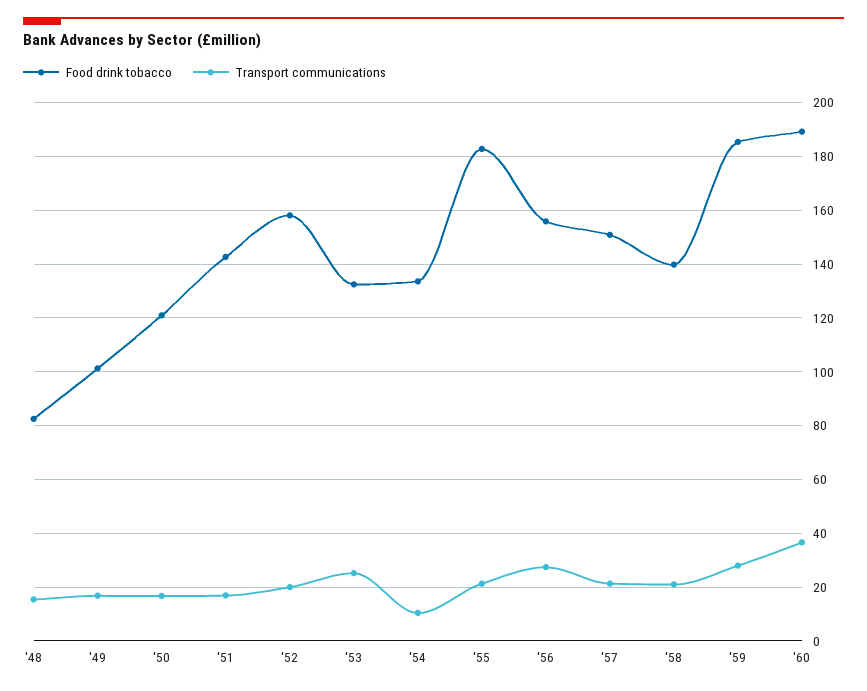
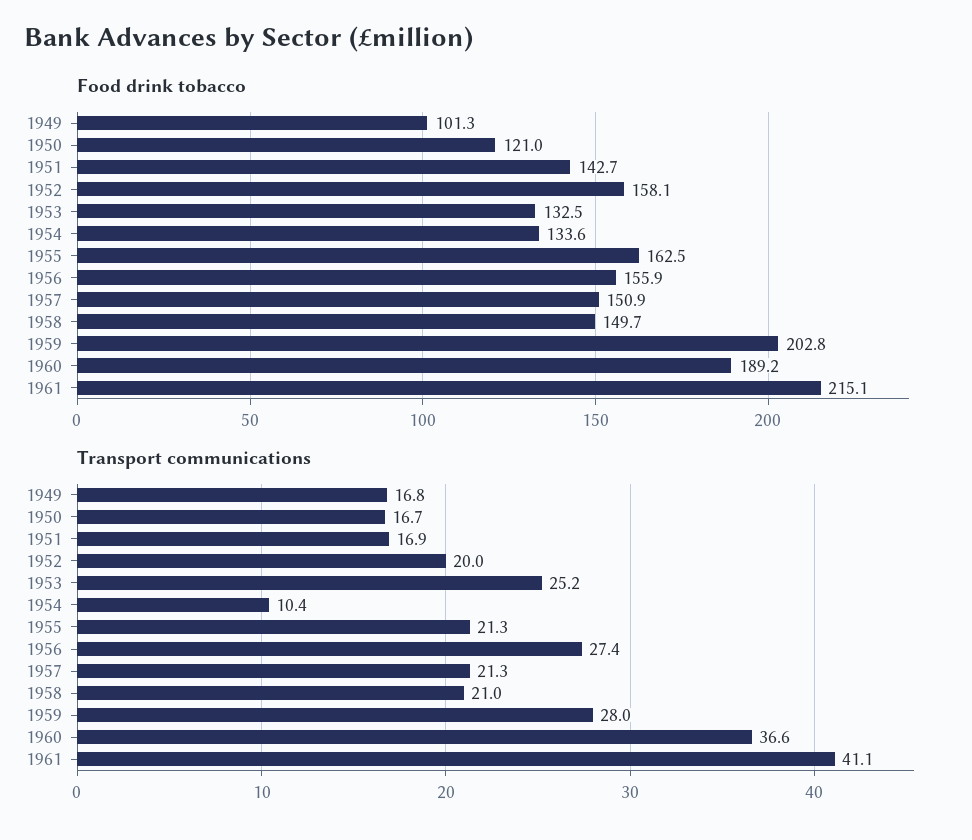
Food drink tobacco, '48: 82.5 -> none
Transport communications, '48: 15 -> none
Food drink tobacco, '55: 182.5 -> 162.5
Food drink tobacco, '58: 140 -> 149.7
Food drink tobacco, '59: 185 -> 202.8
Food drink tobacco, 1961: none -> 215.1
Transport communications, 1961: none -> 41.1

